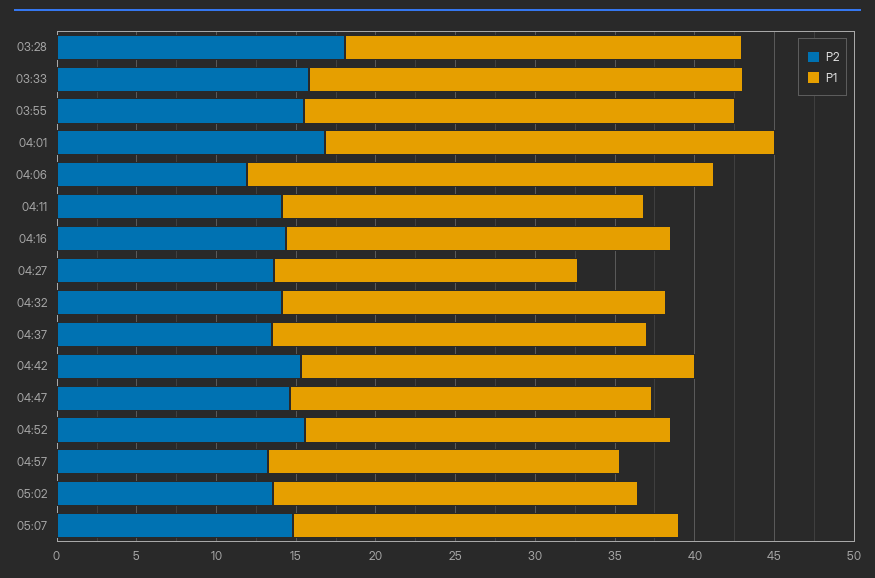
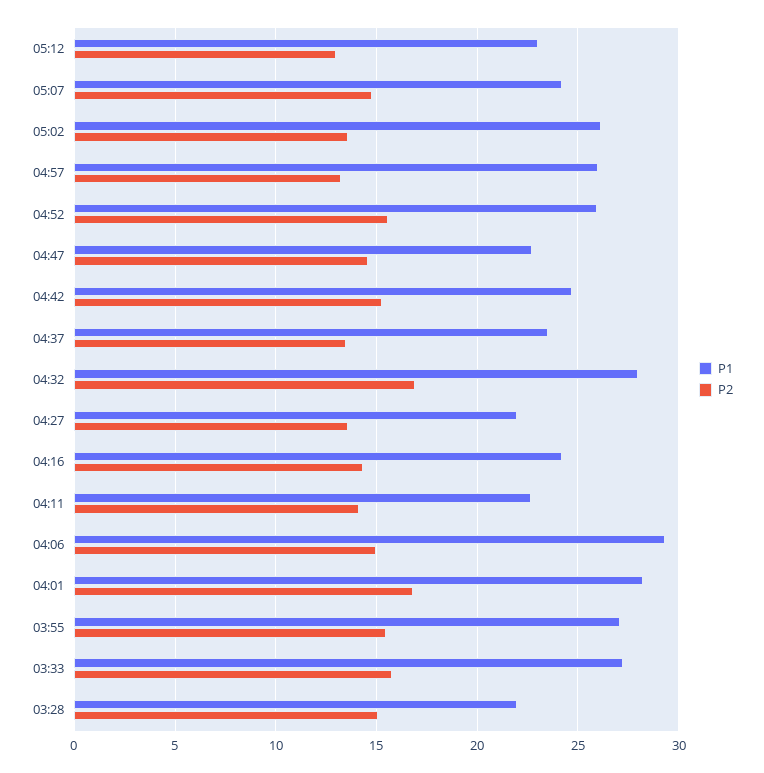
P2, 03:28: 18 -> 15
P1, 03:28: 25 -> 22
P2, 04:06: 12 -> 15
P1, 04:27: 19 -> 22
P2, 04:32: 14 -> 17
P1, 04:32: 24 -> 28
P1, 04:52: 23 -> 26
P1, 04:57: 22 -> 26
P1, 05:02: 23 -> 26
P1, 05:12: none -> 23
P2, 05:12: none -> 13

